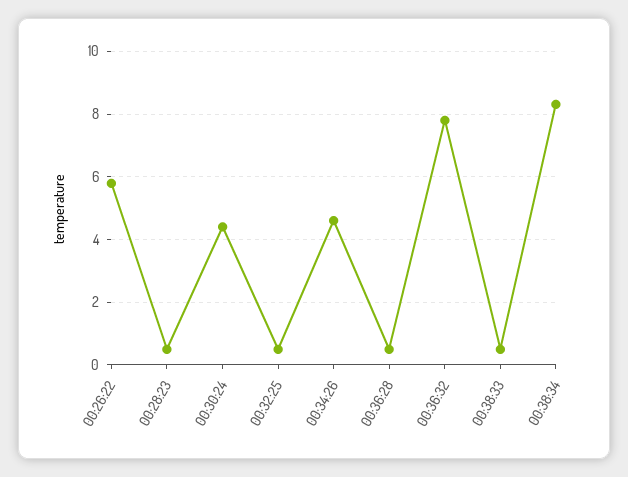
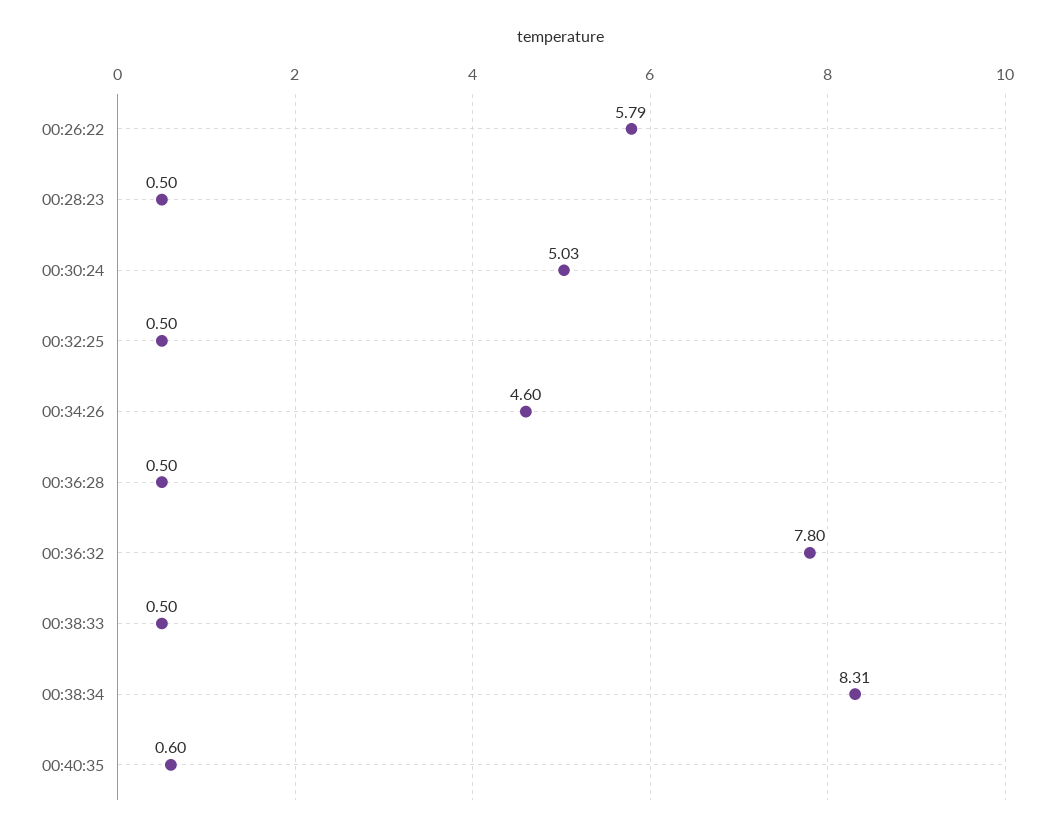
00:30:24: 4.4 -> 5.03
00:40:35: none -> 0.6

